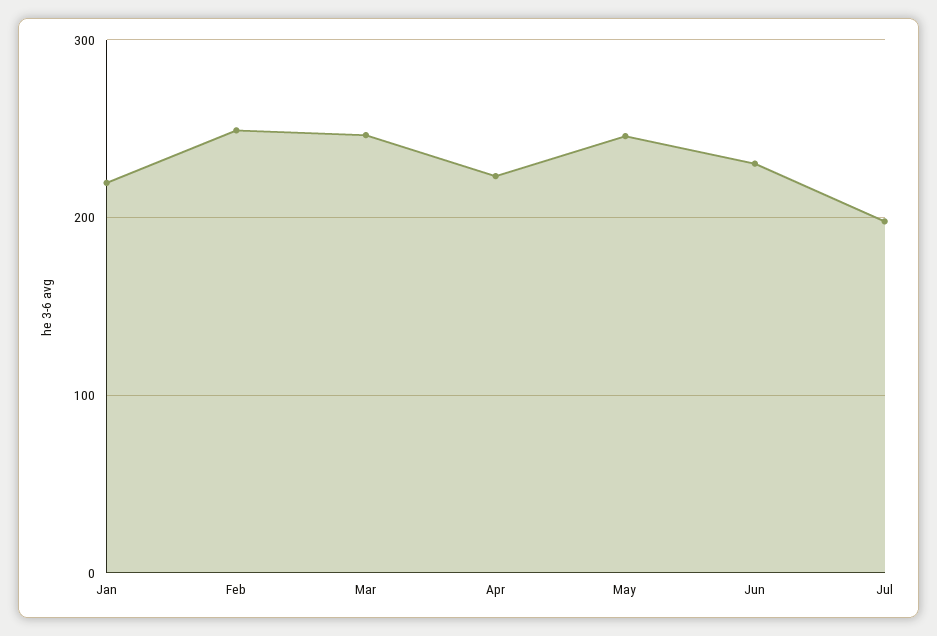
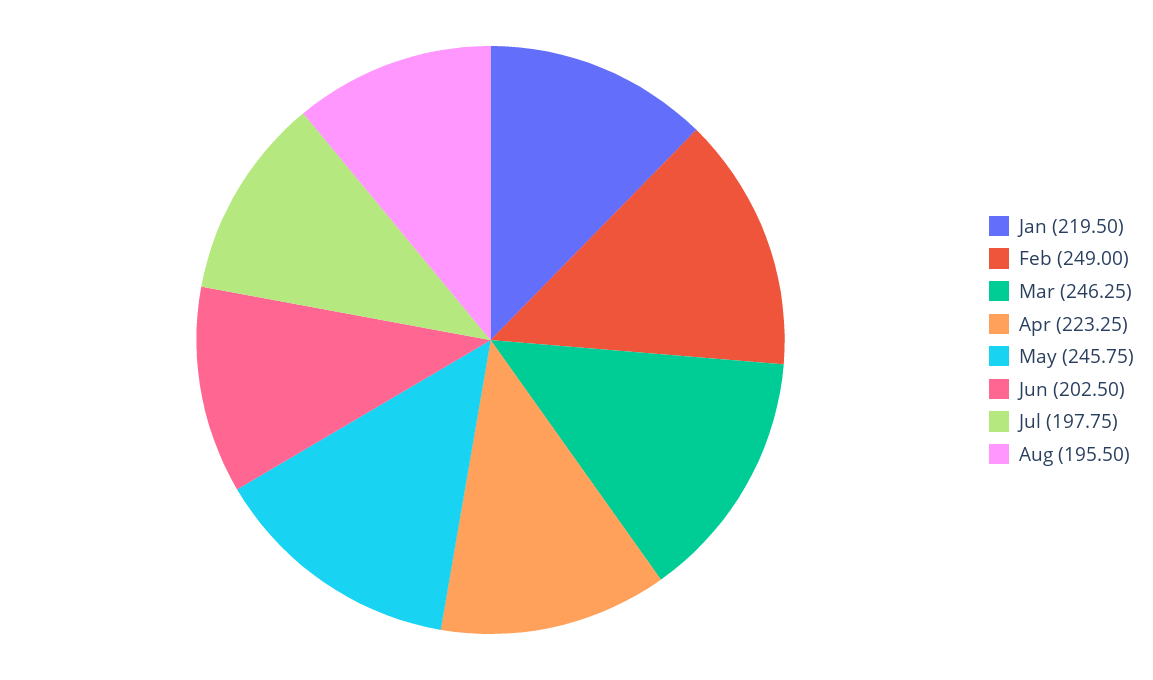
Jun: 230 -> 202.5
Aug: none -> 195.5

